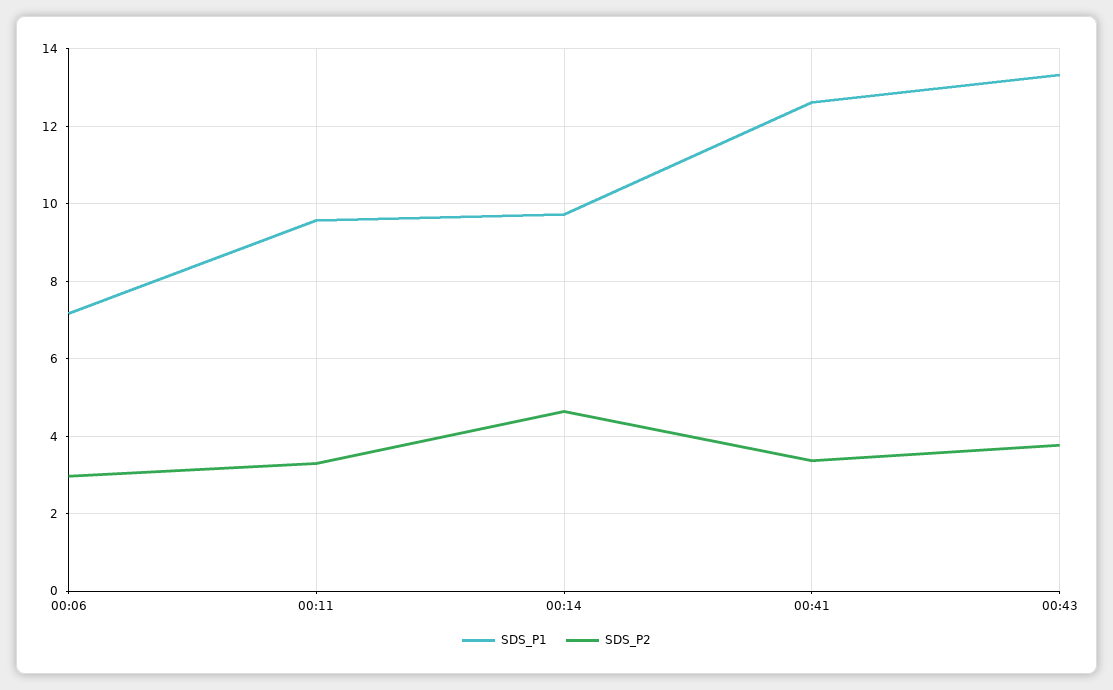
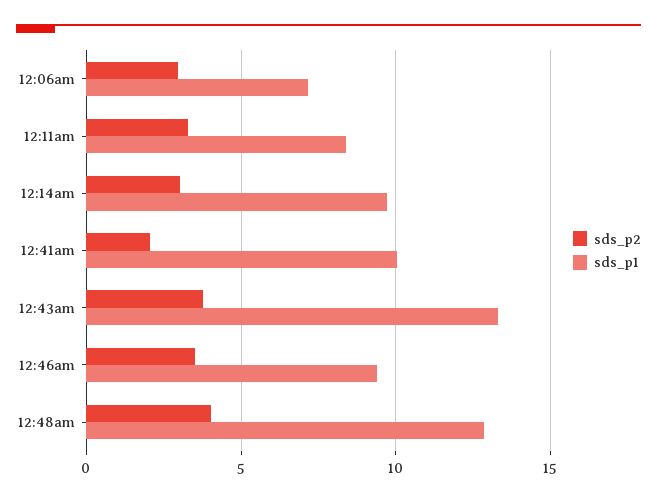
SDS_P1, 00:11: 9.6 -> 8.5
SDS_P2, 00:14: 4.6 -> 3
SDS_P1, 00:41: 12.6 -> 10
SDS_P2, 00:41: 3.4 -> 2
SDS_P2, 12:46am: none -> 3.5
SDS_P1, 12:46am: none -> 9.5
SDS_P2, 12:48am: none -> 4
SDS_P1, 12:48am: none -> 13

